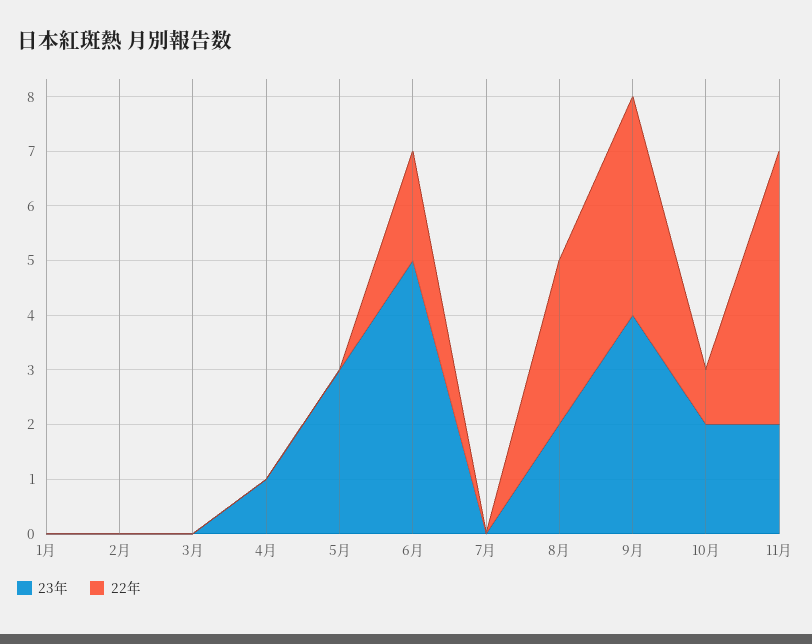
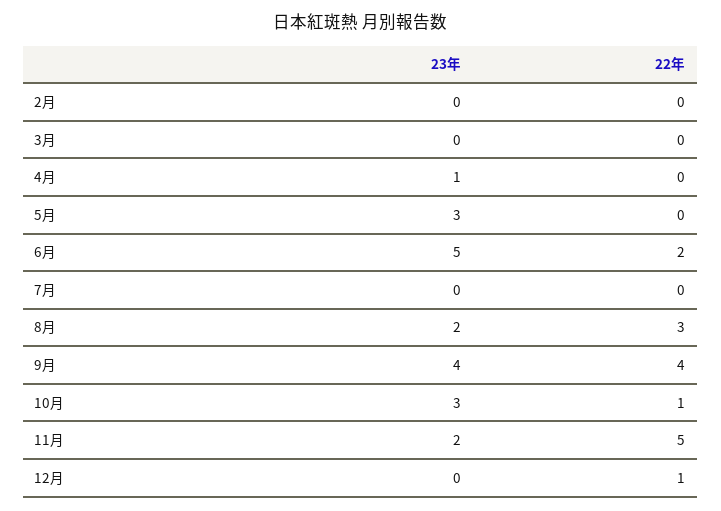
23年, 1月: 0 -> none
22年, 1月: 0 -> none
23年, 10月: 2 -> 3
23年, 12月: none -> 0
22年, 12月: none -> 1

